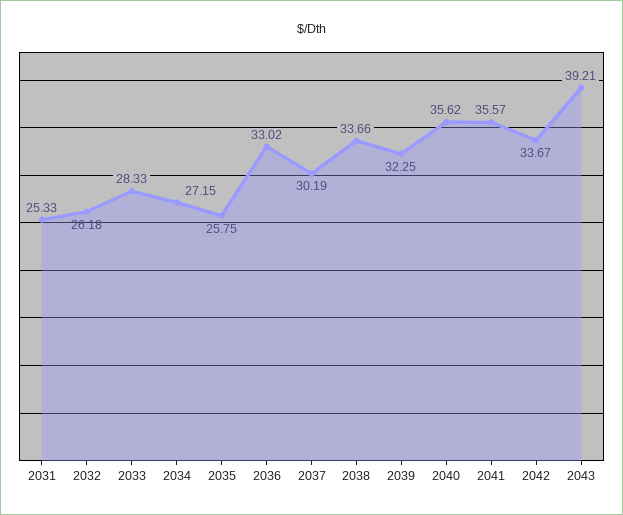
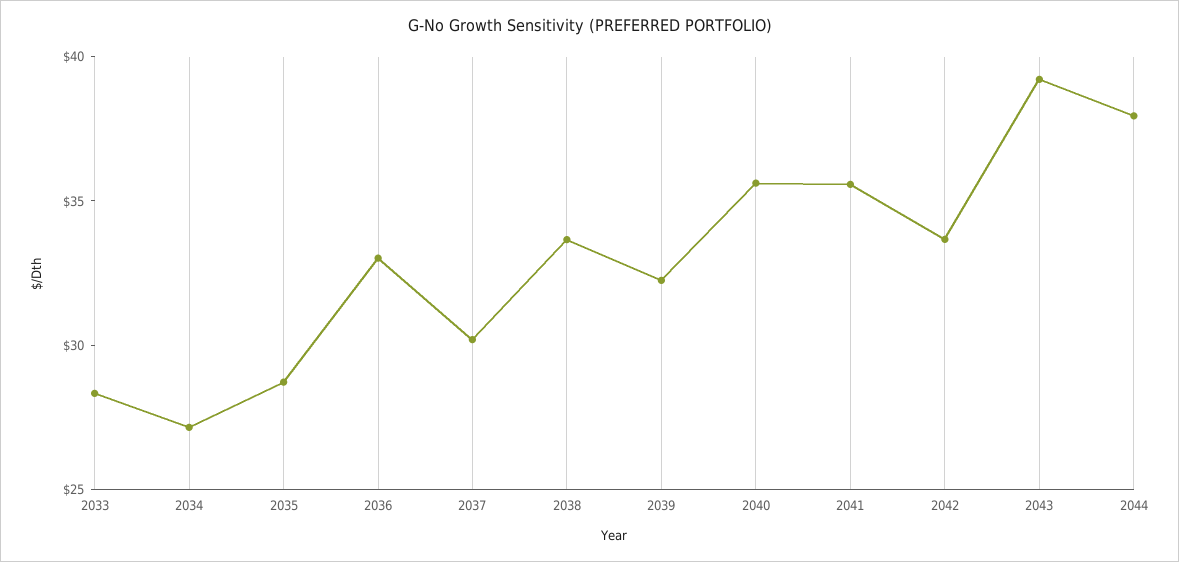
2031: 25.33 -> none
2032: 26.18 -> none
2035: 25.75 -> 29
2044: none -> 38

